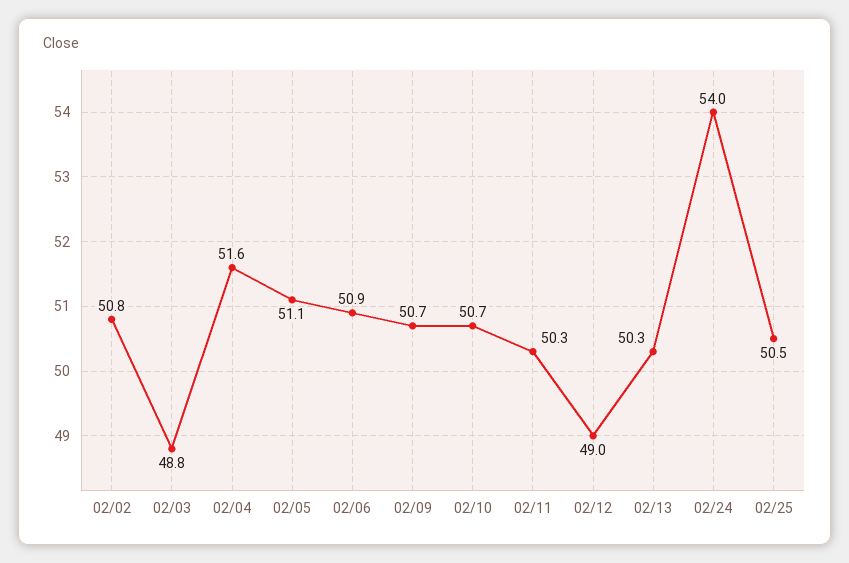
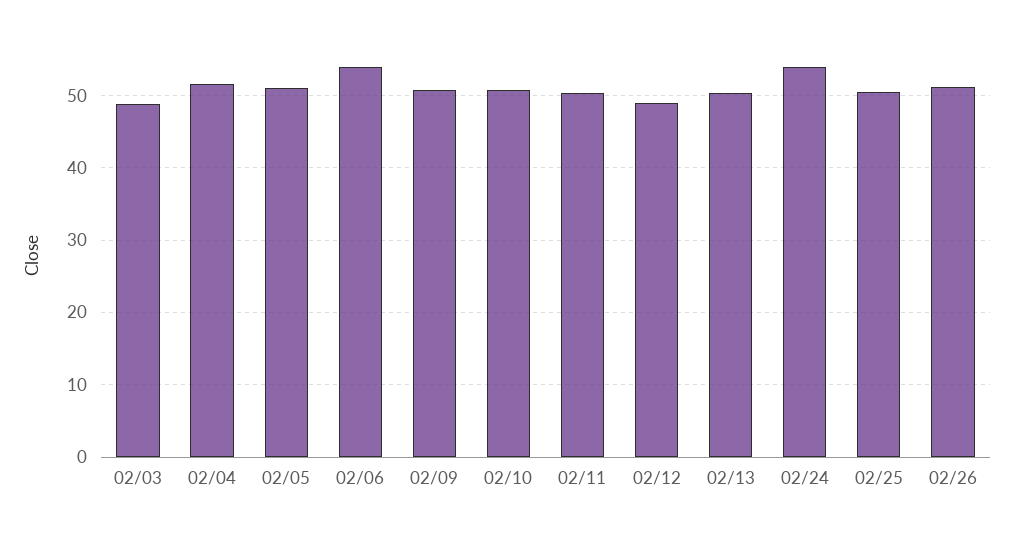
02/02: 50.8 -> none
02/06: 50.9 -> 54
02/26: none -> 51

